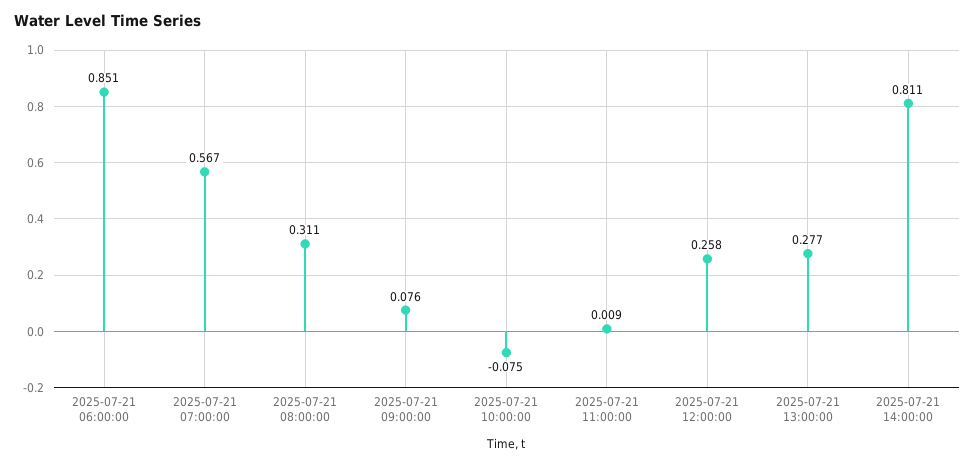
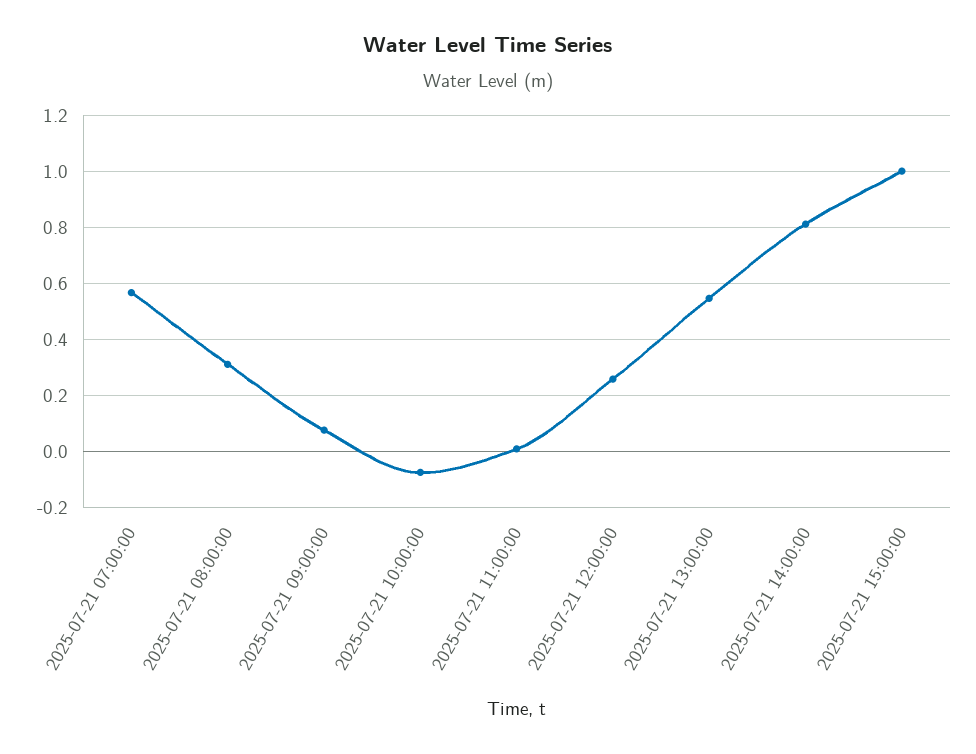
2025-07-21 06:00:00: 0.851 -> none
2025-07-21 13:00:00: 0.277 -> 0.55
2025-07-21 15:00:00: none -> 1

